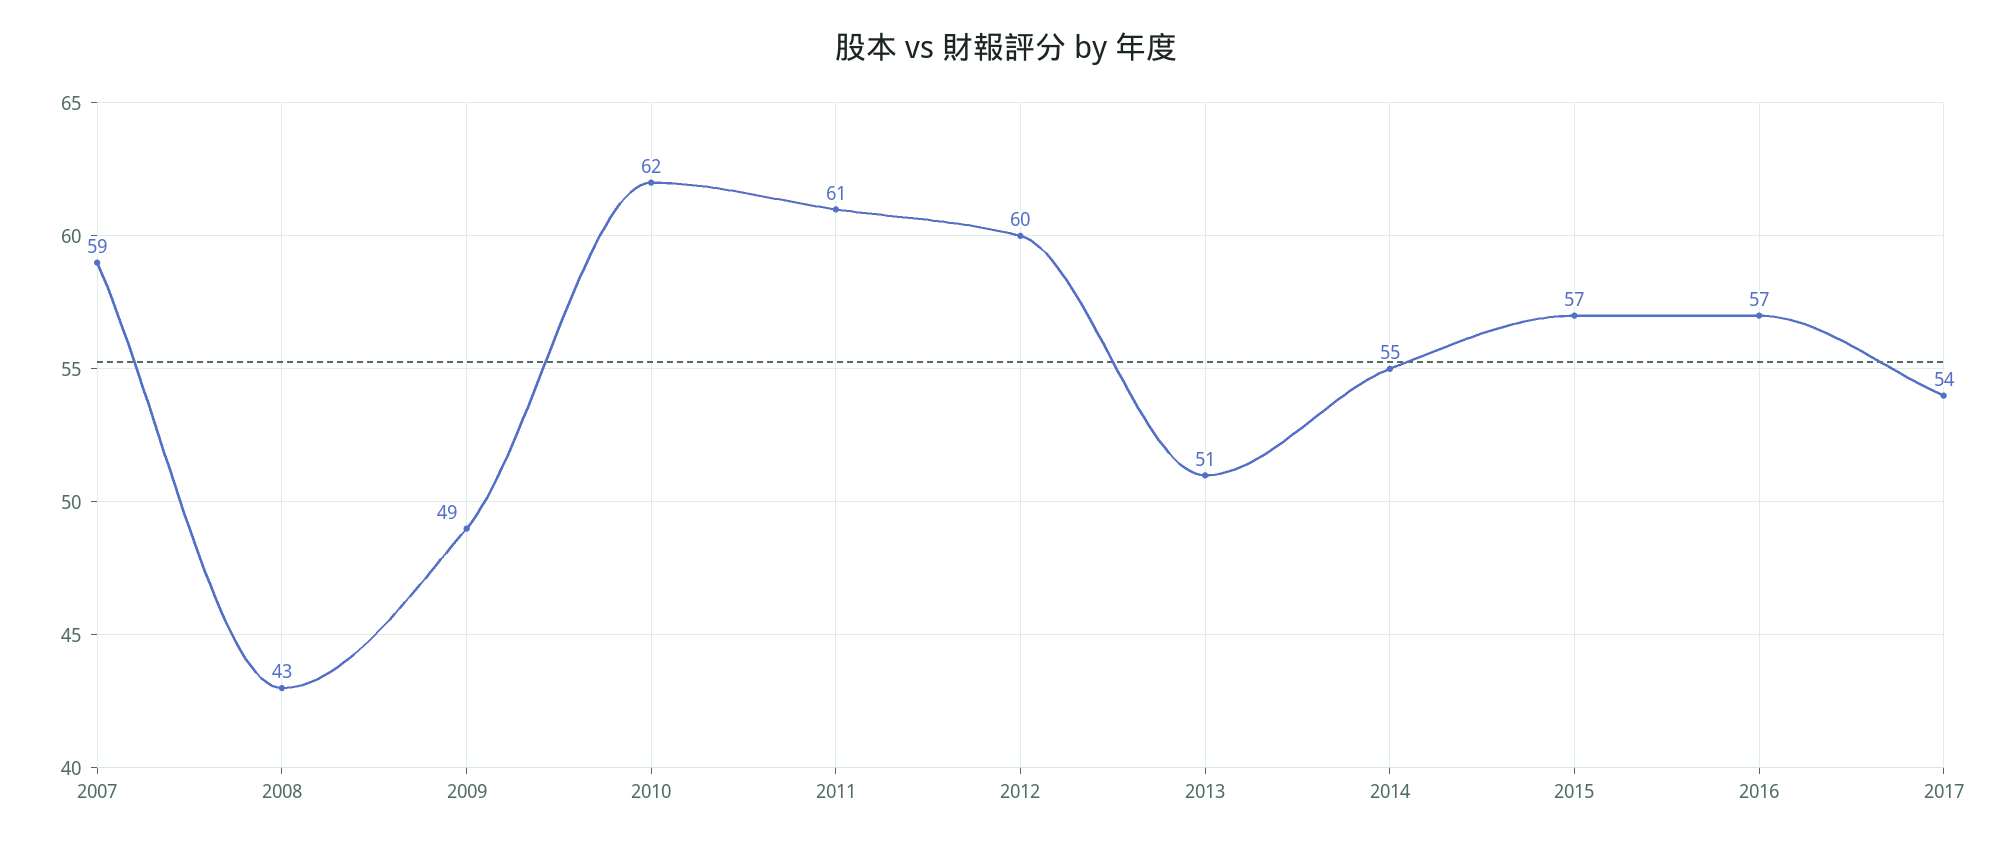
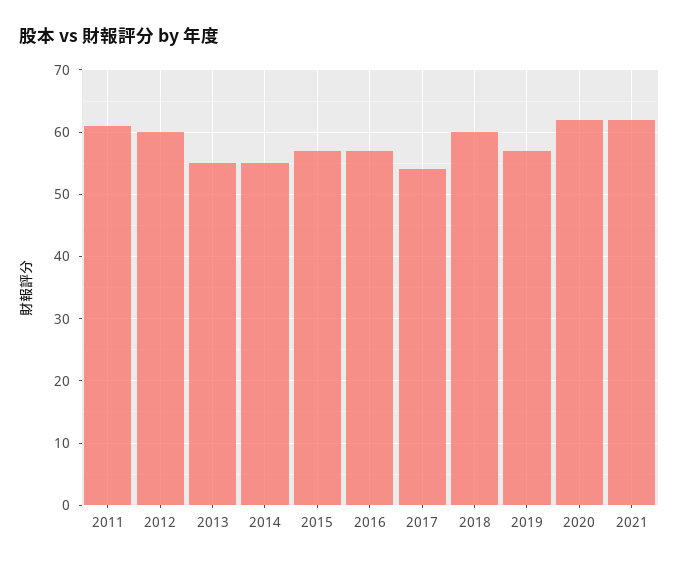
2007: 59 -> none
2008: 43 -> none
2009: 49 -> none
2010: 62 -> none
2013: 51 -> 55
2018: none -> 60
2019: none -> 57
2020: none -> 62
2021: none -> 62

